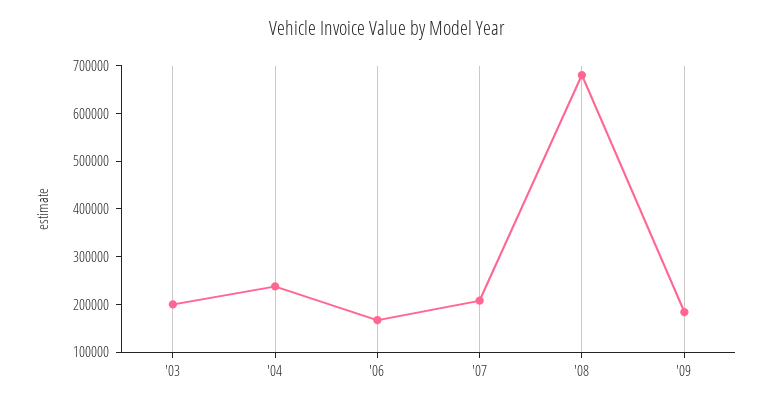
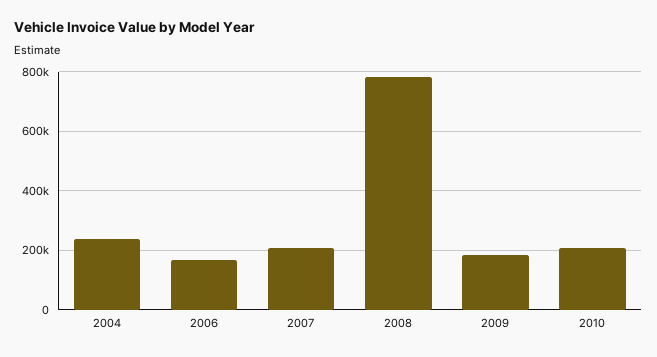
'03: 200000 -> none
'08: 680000 -> 775000
2010: none -> 200000

